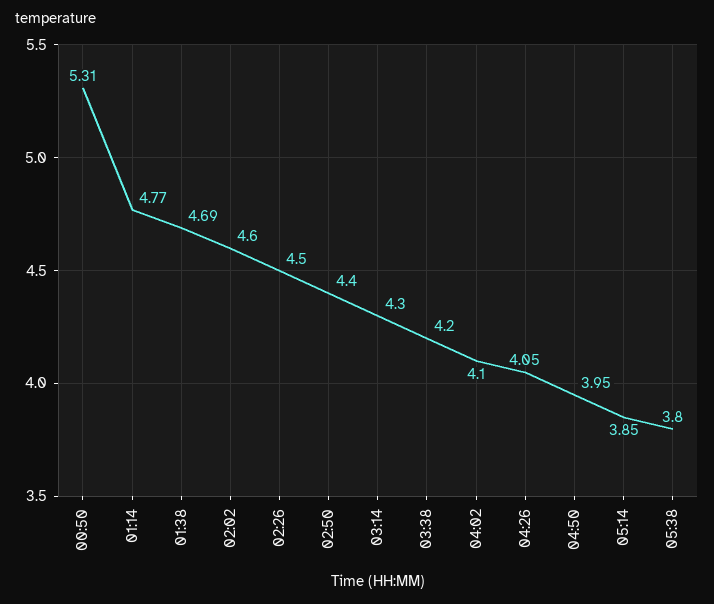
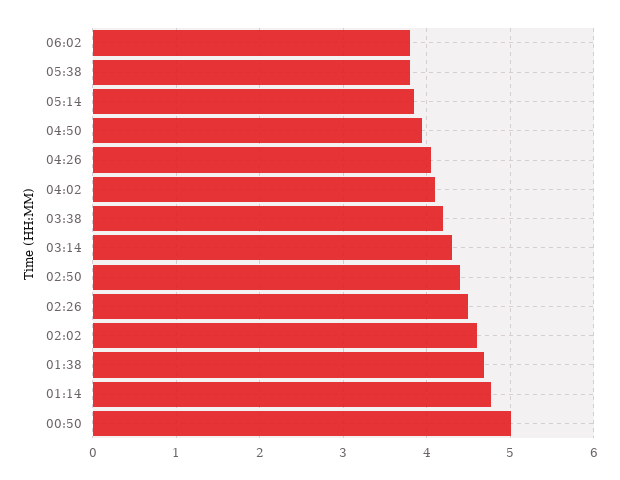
00:50: 5.31 -> 5
06:02: none -> 3.8

